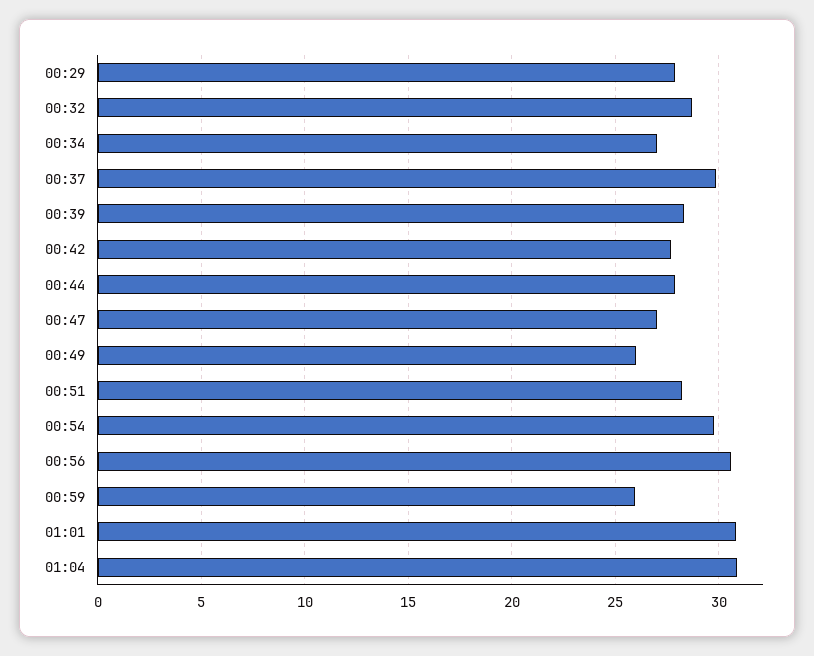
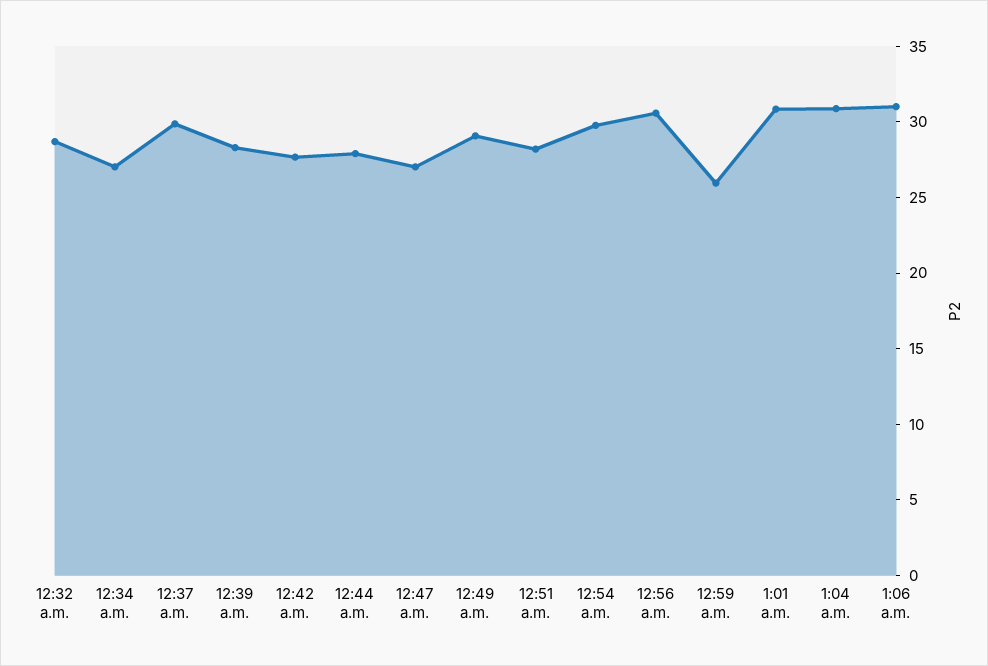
00:29: 28 -> none
00:49: 26 -> 29
1:06 a.m.: none -> 31

